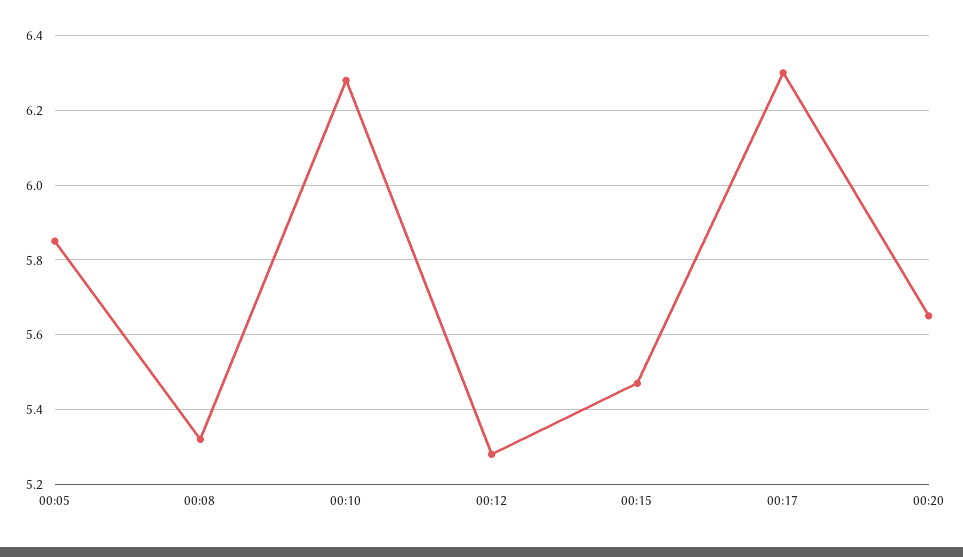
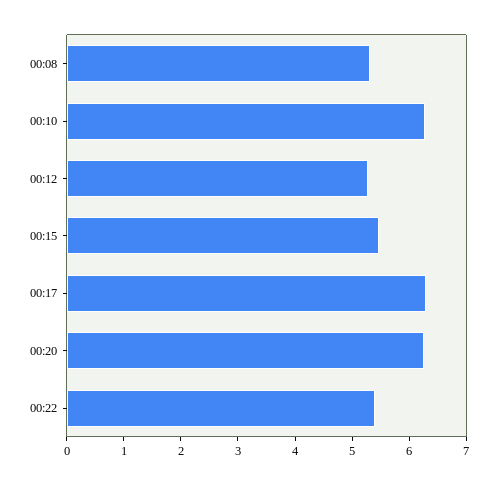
00:05: 5.85 -> none
00:20: 5.65 -> 6.2
00:22: none -> 5.4

